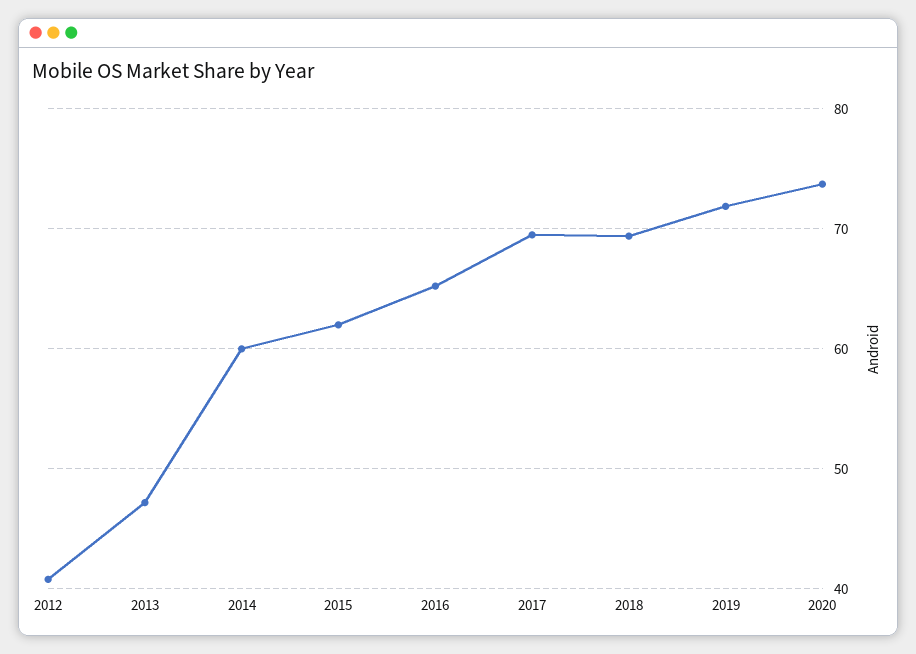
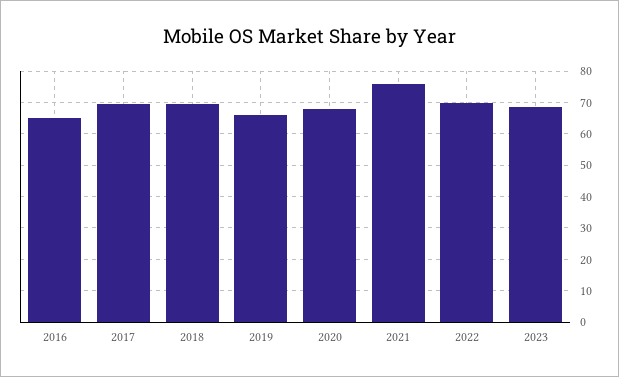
2012: 41 -> none
2013: 47 -> none
2014: 60 -> none
2015: 62 -> none
2019: 72 -> 66
2020: 74 -> 68
2021: none -> 76
2022: none -> 70
2023: none -> 68

